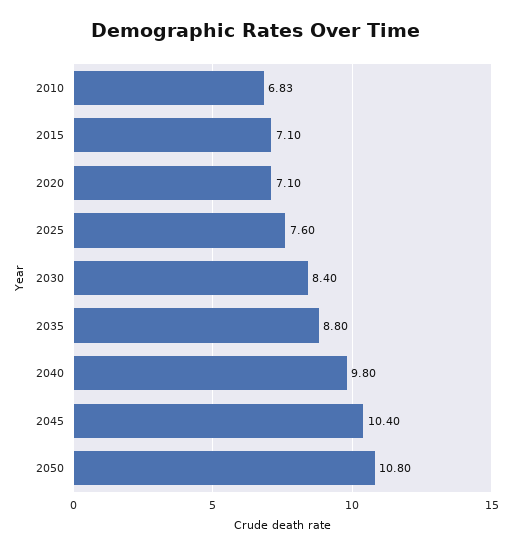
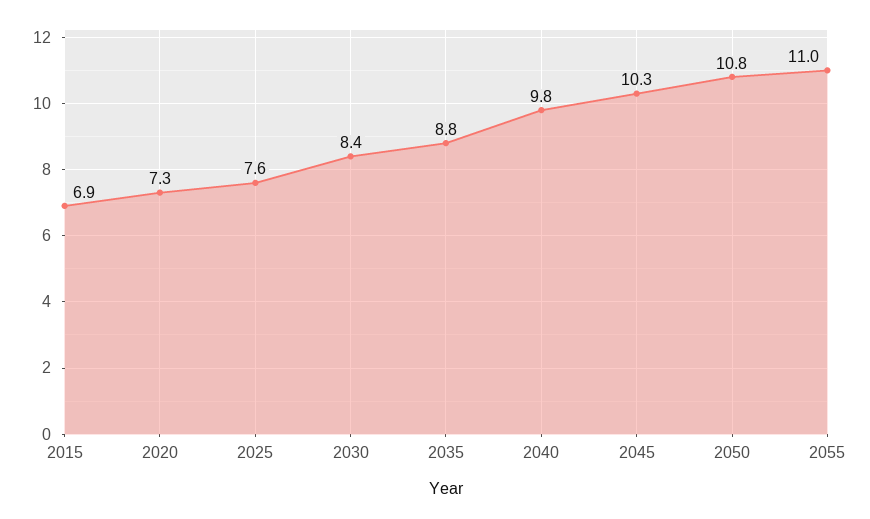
2010: 6.83 -> none
2015: 7.1 -> 6.9
2020: 7.1 -> 7.3
2045: 10.4 -> 10.3
2055: none -> 11

